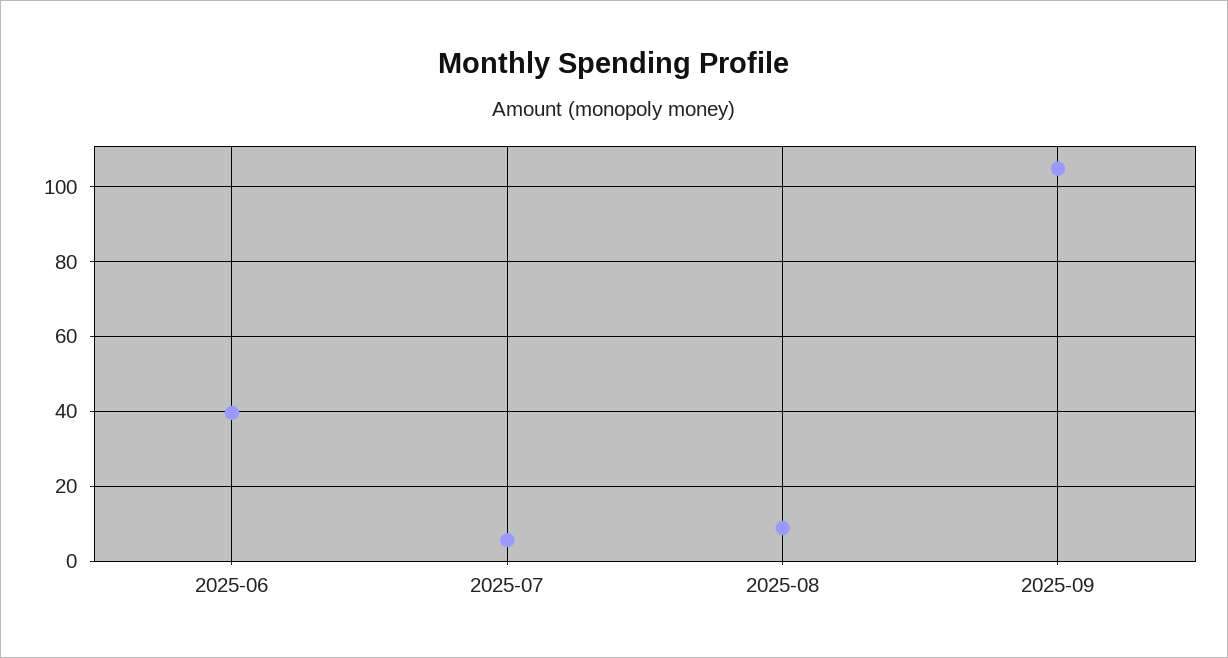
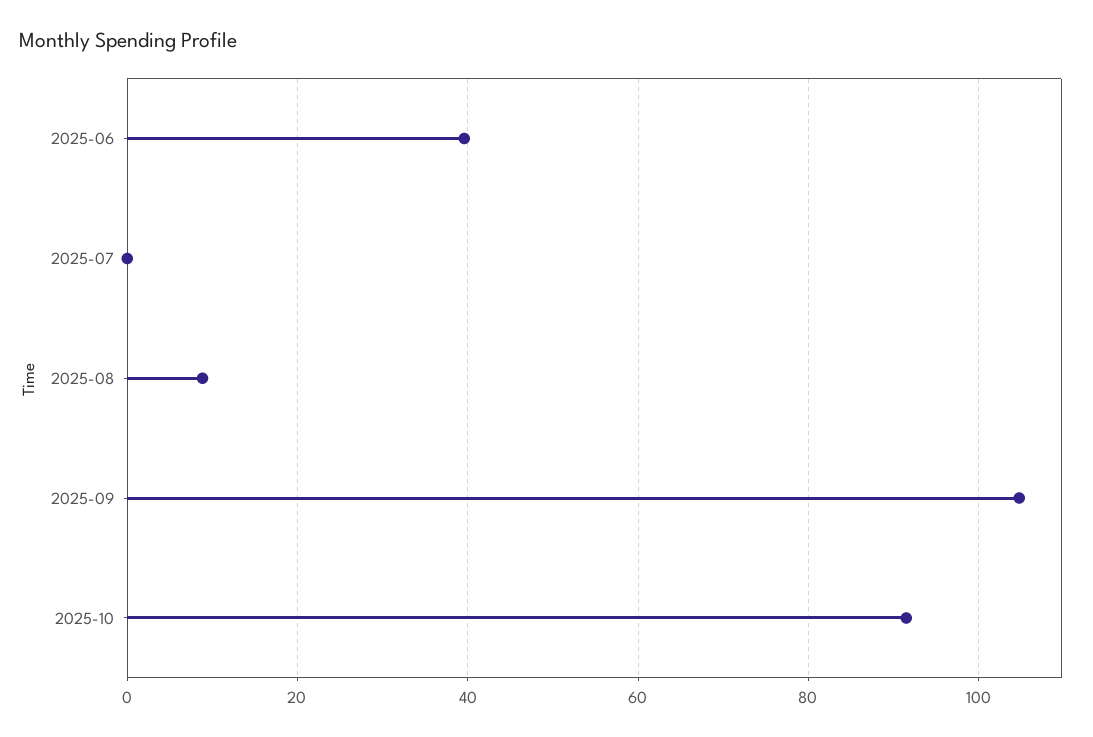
2025-07: 6 -> 0
2025-10: none -> 92

